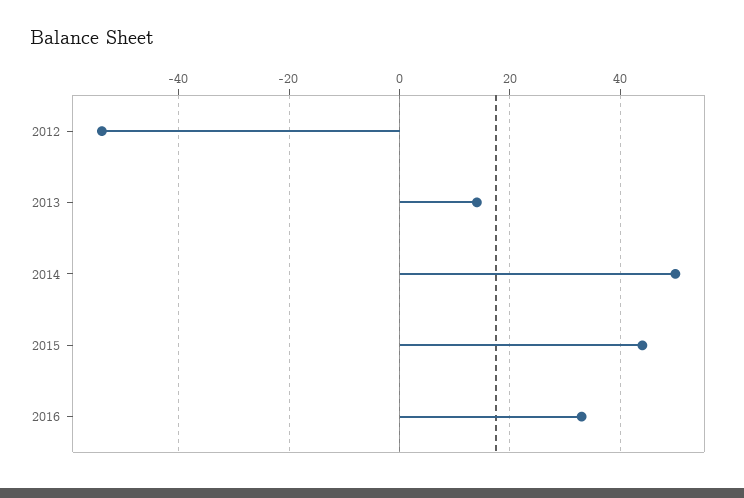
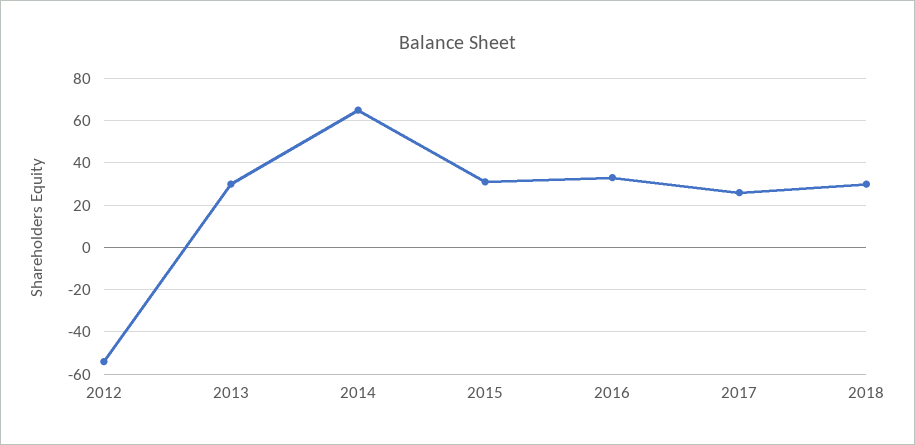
2013: 15 -> 30
2014: 50 -> 65
2015: 45 -> 30
2017: none -> 25
2018: none -> 30

